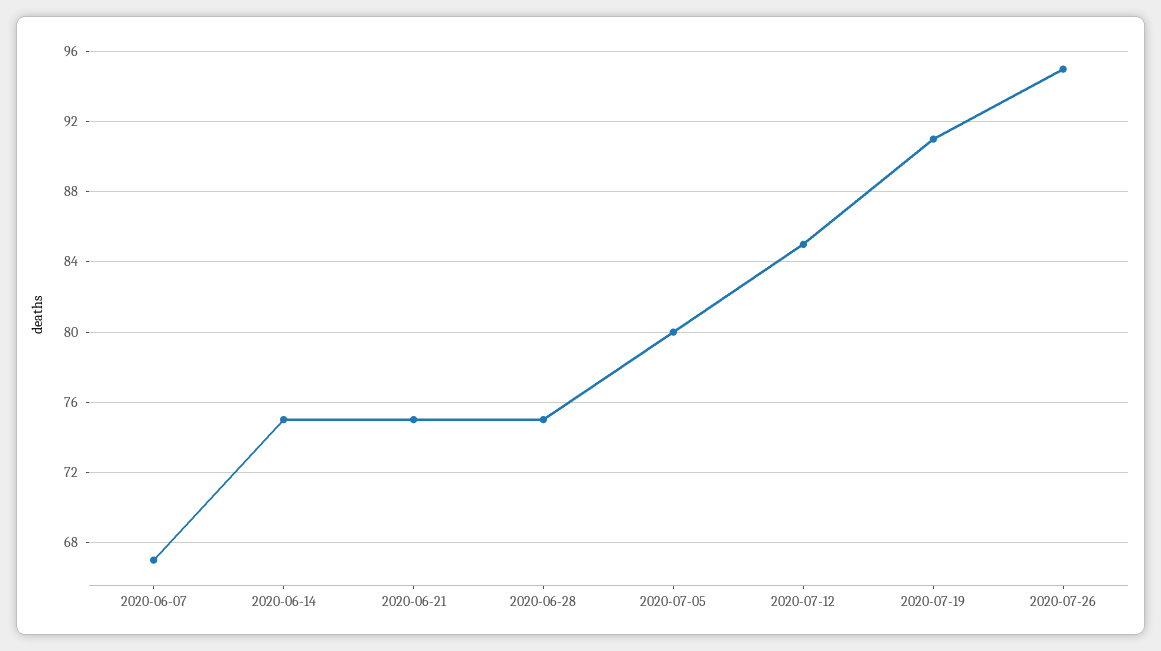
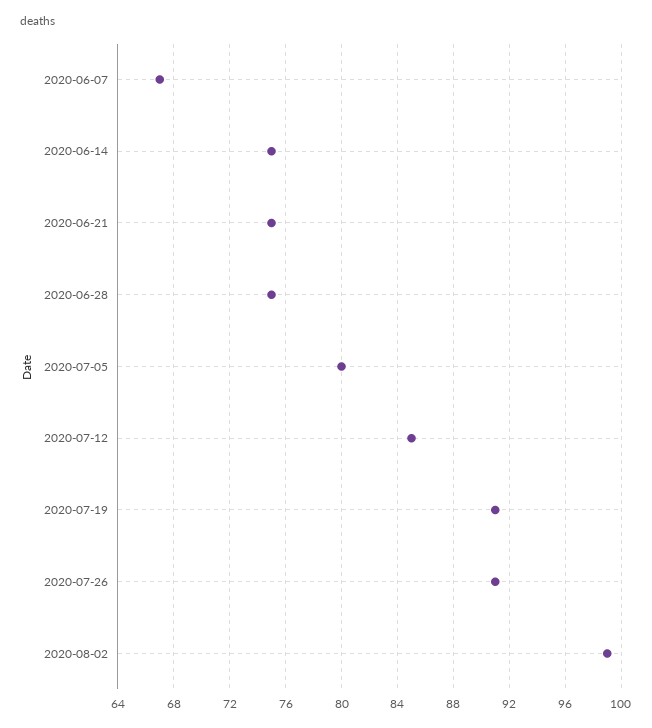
2020-07-26: 95 -> 91
2020-08-02: none -> 99

